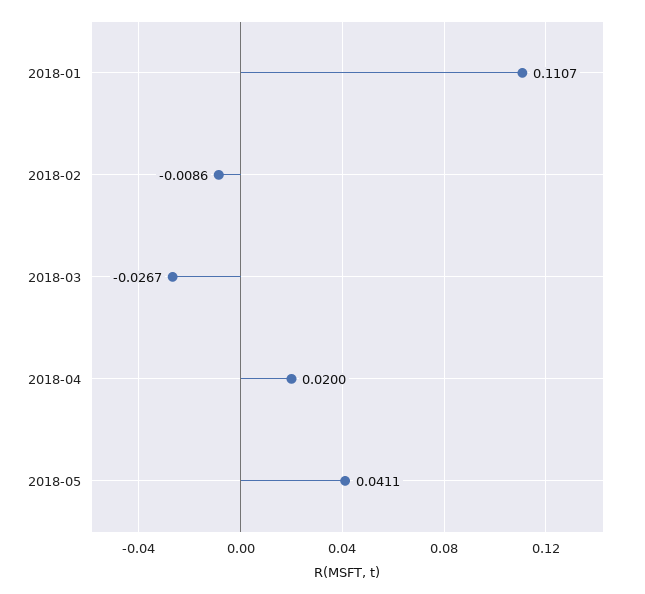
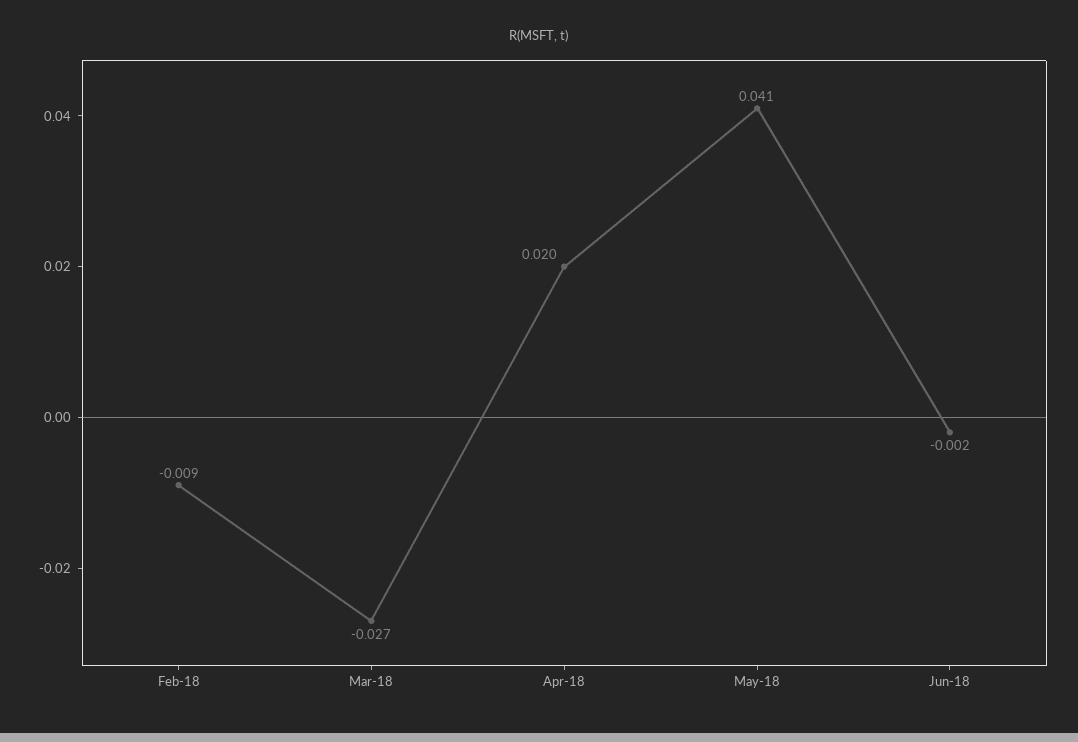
2018-01: 0.1107 -> none
Jun-18: none -> -0.002

